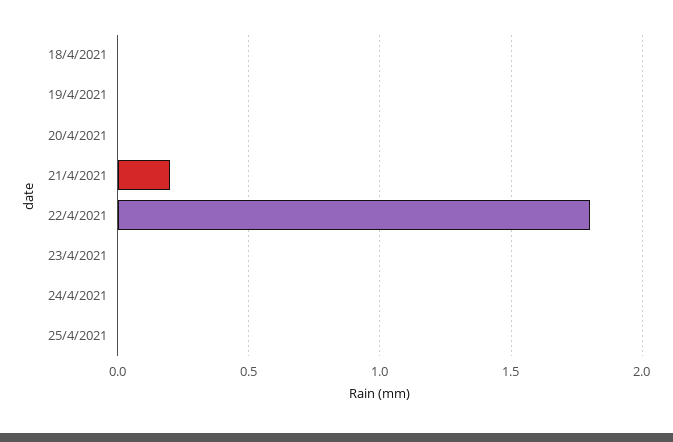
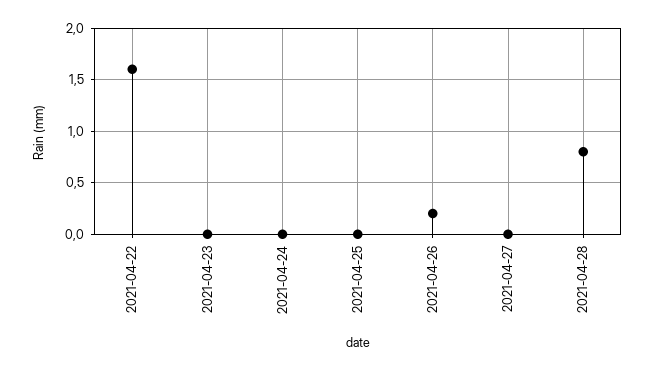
18/4/2021: 0 -> none
19/4/2021: 0 -> none
20/4/2021: 0 -> none
21/4/2021: 0.2 -> none
22/4/2021: 1.8 -> 1.6
2021-04-26: none -> 0.2
2021-04-27: none -> 0
2021-04-28: none -> 0.8

